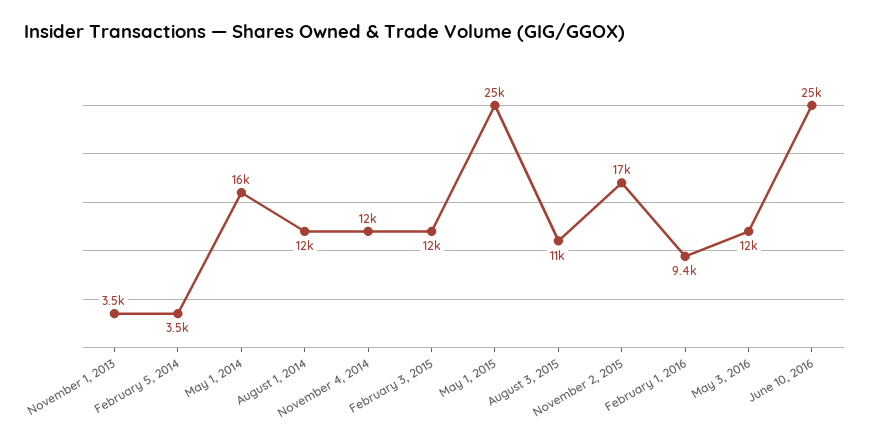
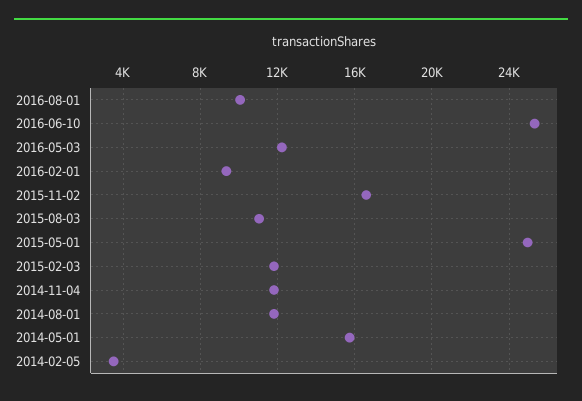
November 1, 2013: 3500 -> none
2016-08-01: none -> 10000

